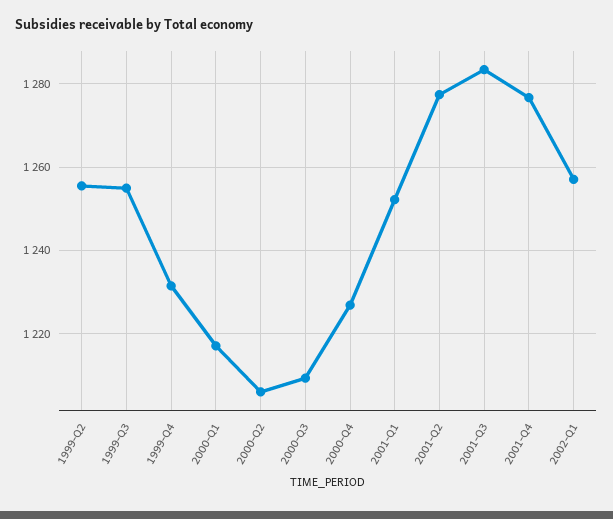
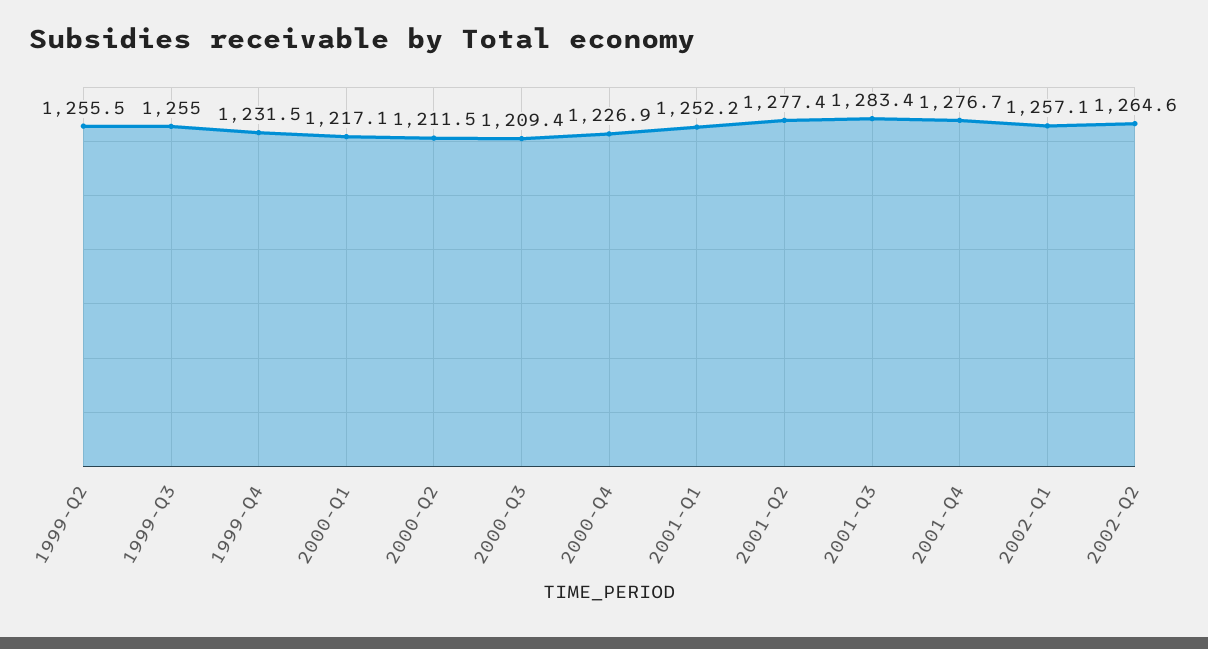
2000-Q2: 1206 -> 1211.5
2002-Q2: none -> 1264.6

